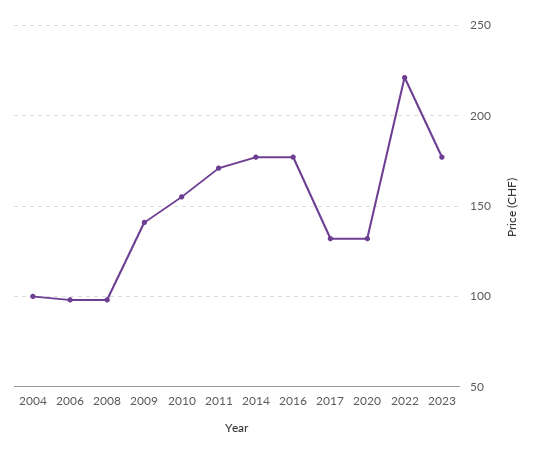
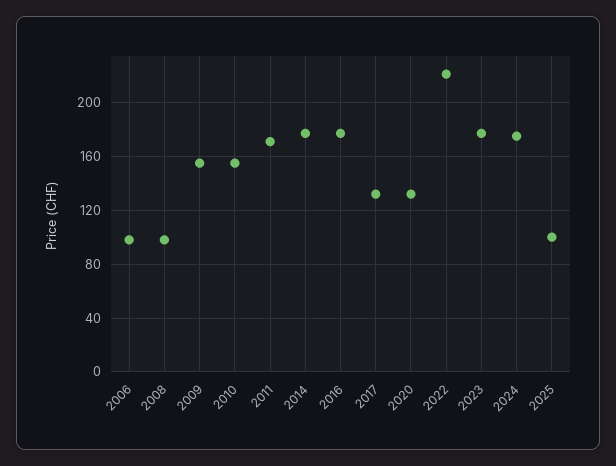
2004: 100 -> none
2009: 140 -> 155
2024: none -> 175
2025: none -> 100

